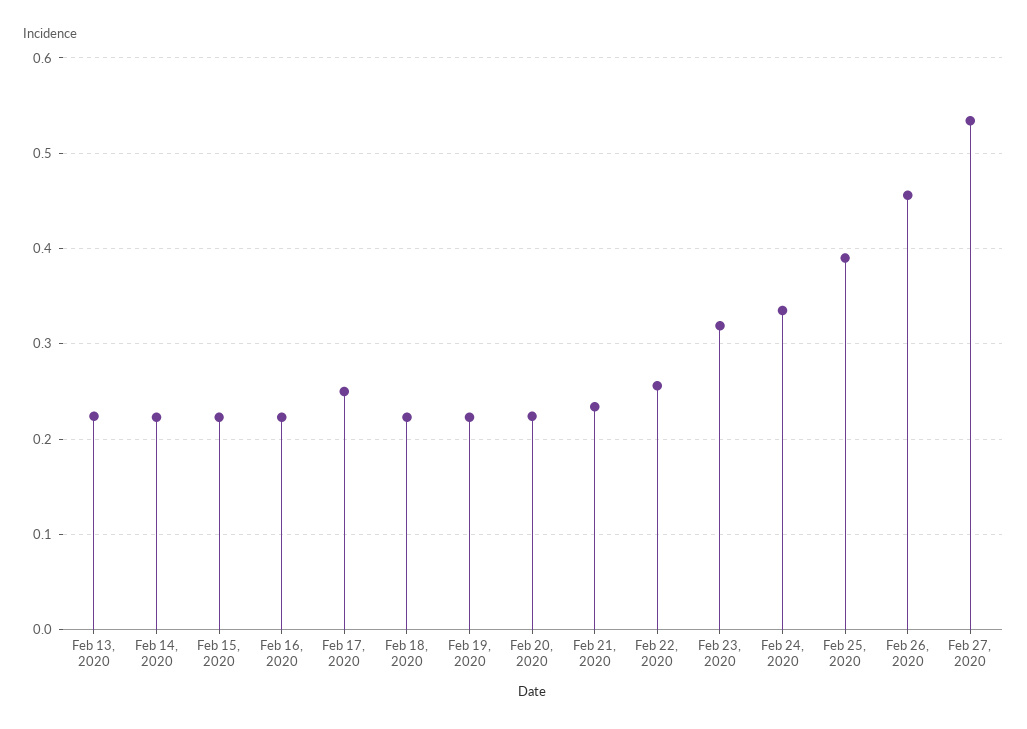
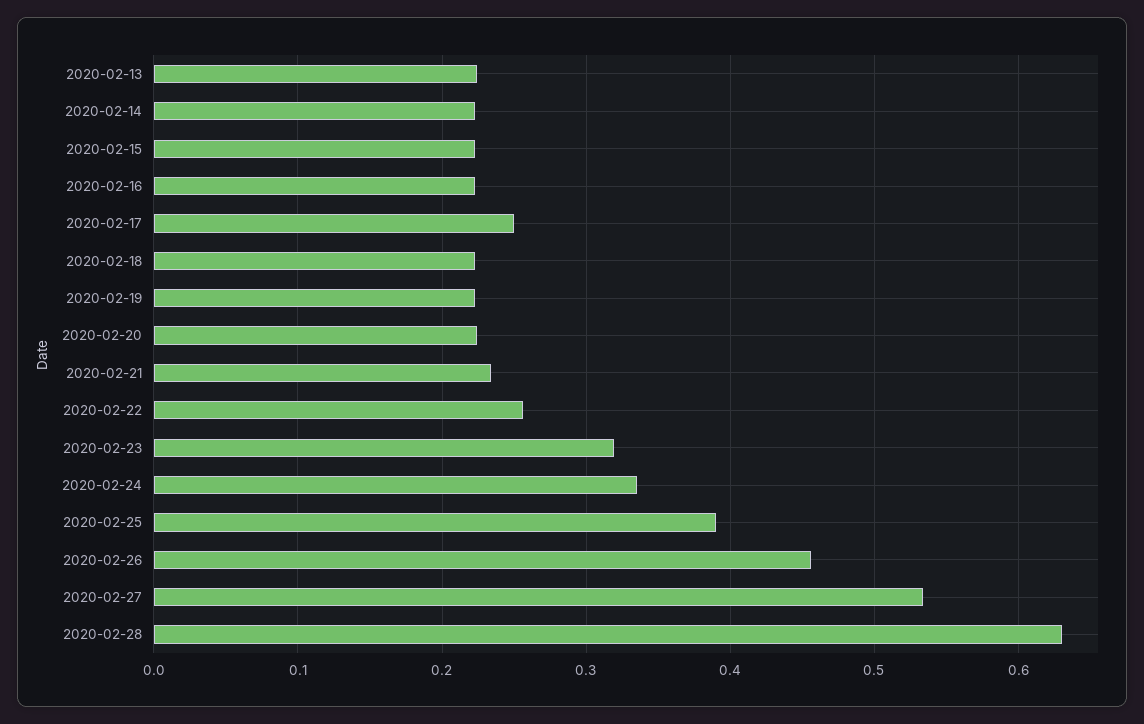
2020-02-28: none -> 0.63

